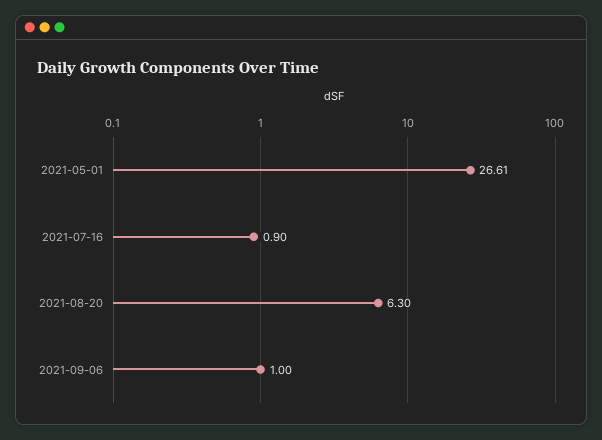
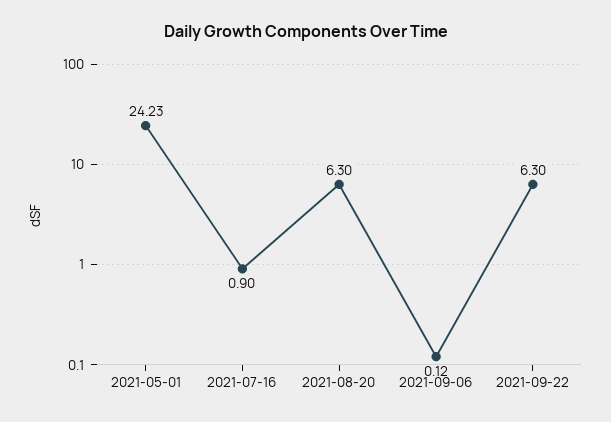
2021-05-01: 26.61 -> 24.23
2021-09-06: 1 -> 0.12
2021-09-22: none -> 6.3

